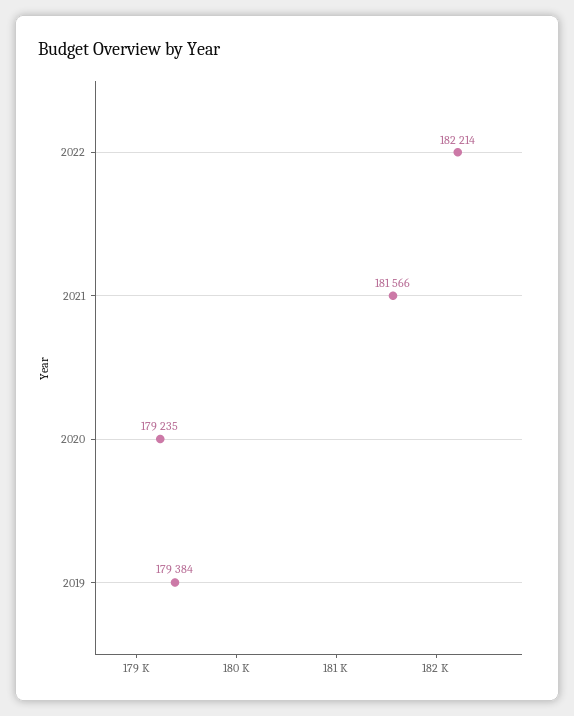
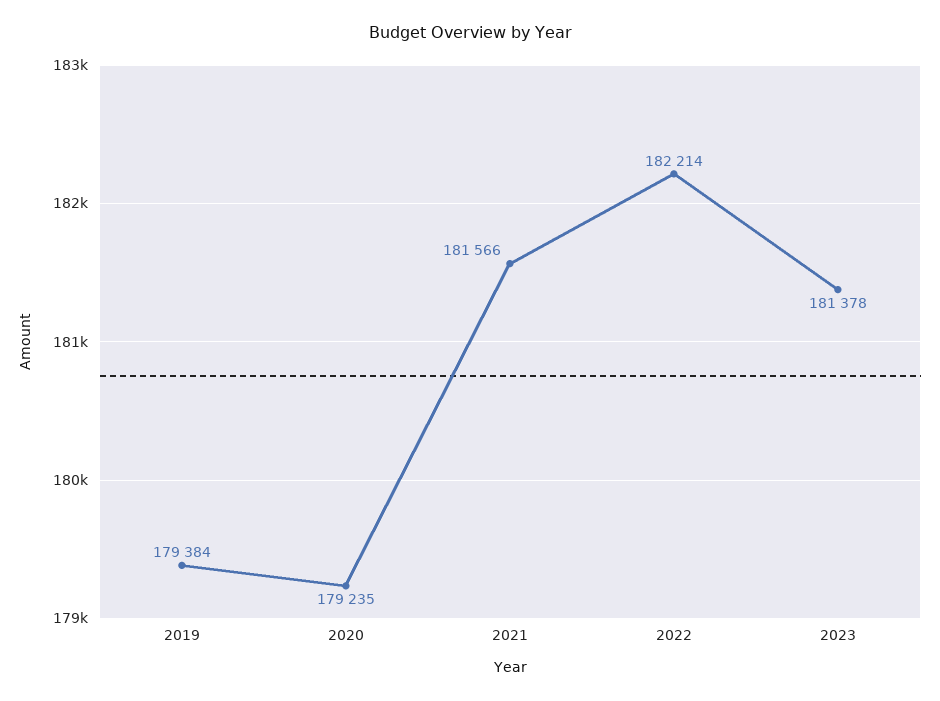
2023: none -> 181378

